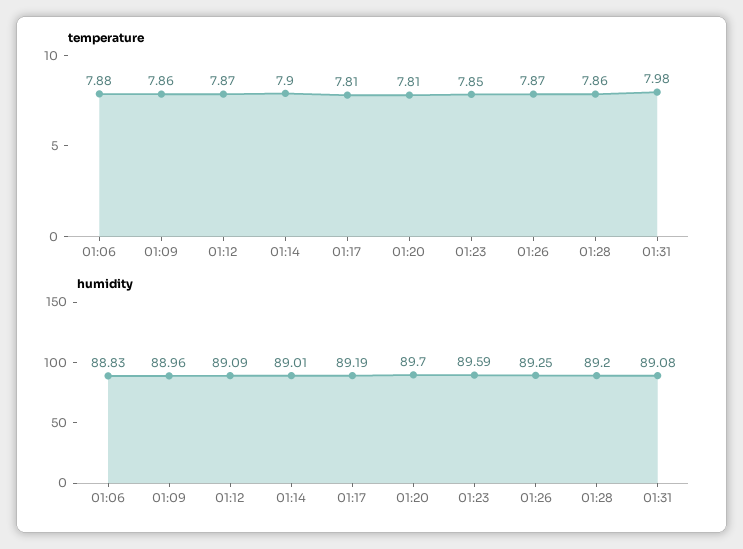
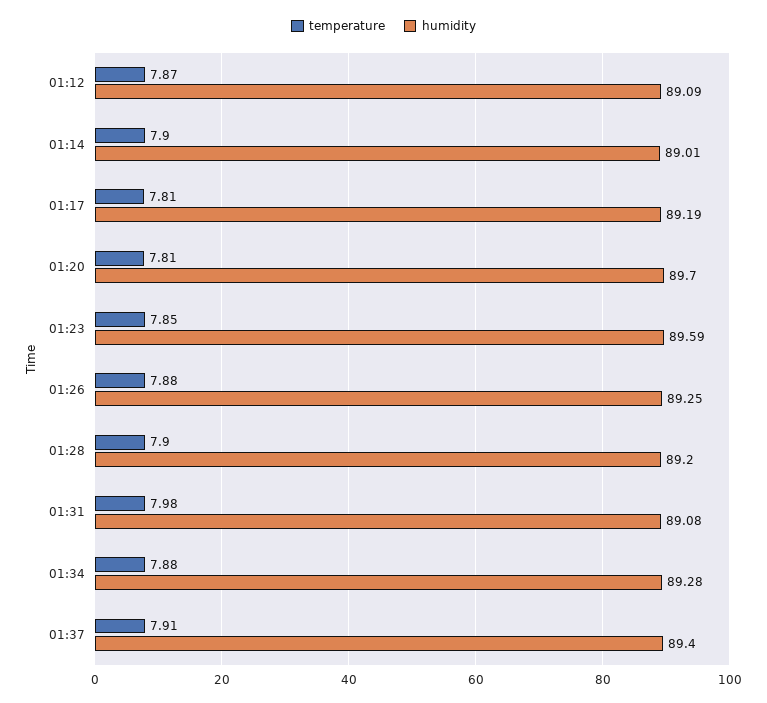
temperature, 01:06: 7.88 -> none
temperature, 01:09: 7.86 -> none
temperature, 01:26: 7.87 -> 7.88
temperature, 01:28: 7.86 -> 7.9
humidity, 01:06: 88.83 -> none
humidity, 01:09: 88.96 -> none
temperature, 01:34: none -> 7.88
humidity, 01:34: none -> 89.28
temperature, 01:37: none -> 7.91
humidity, 01:37: none -> 89.4

